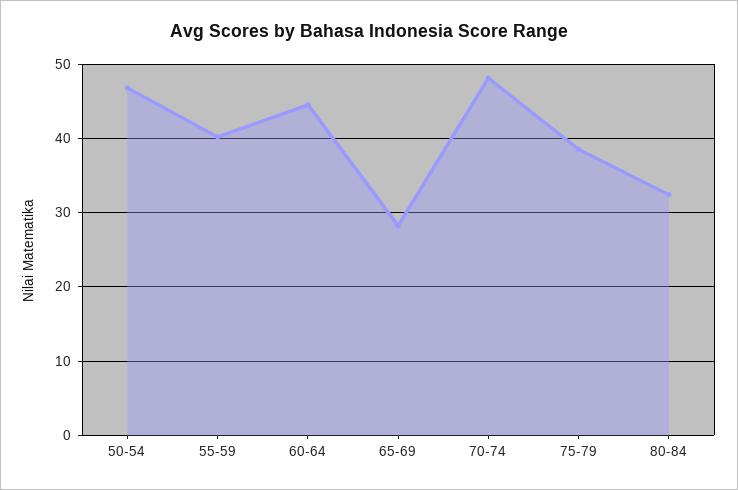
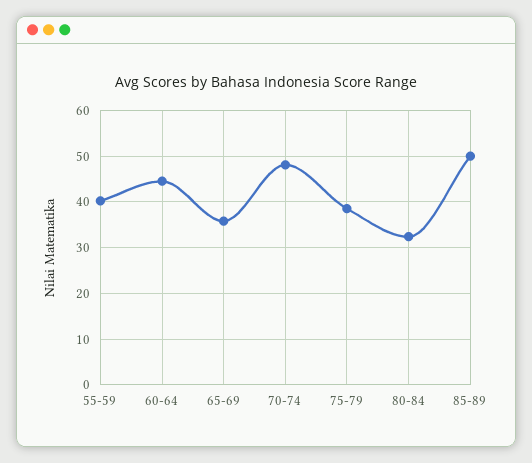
50-54: 47 -> none
65-69: 28 -> 36
85-89: none -> 50

